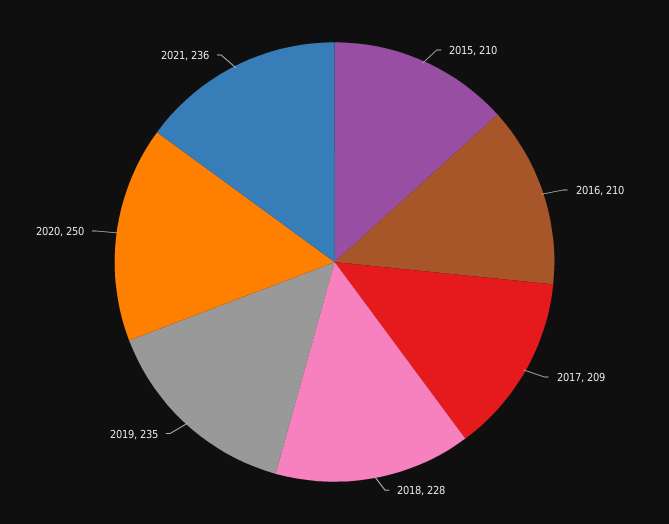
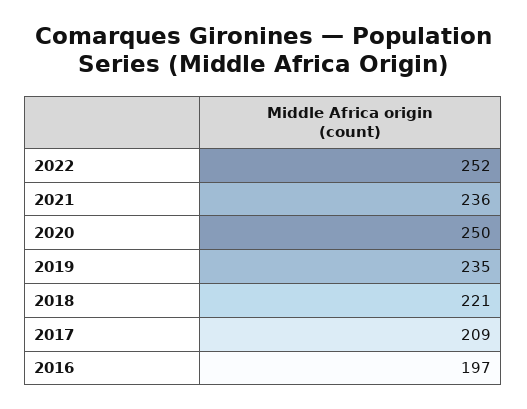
2015: 210 -> none
2016: 210 -> 197
2018: 228 -> 221
2022: none -> 252

